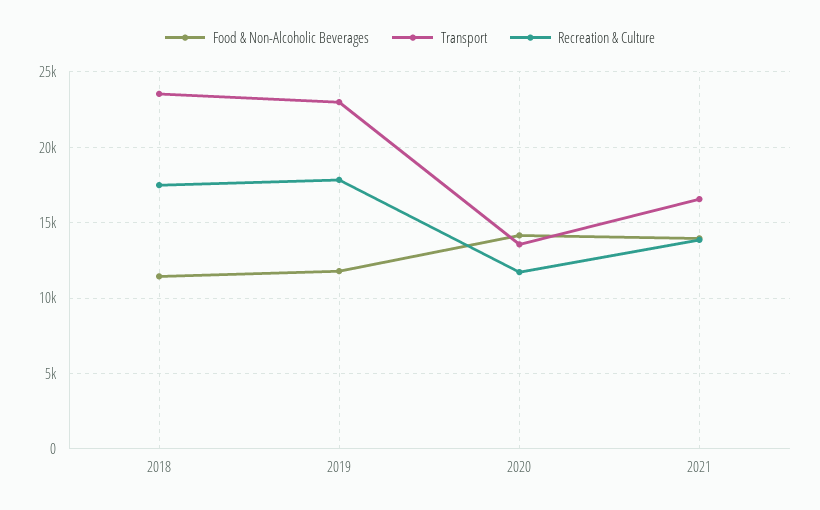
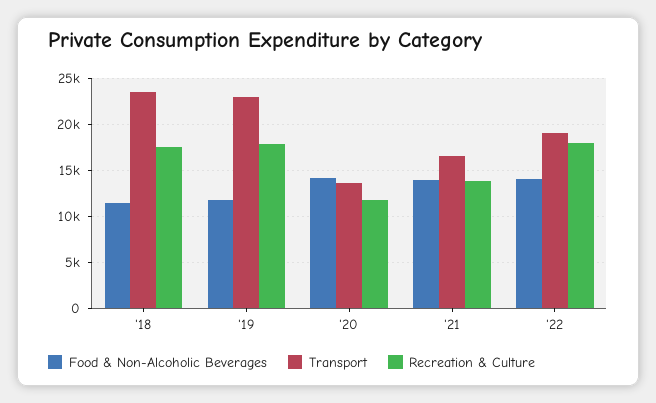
Food & Non-Alcoholic Beverages, '22: none -> 14000
Transport, '22: none -> 19000
Recreation & Culture, '22: none -> 18000

